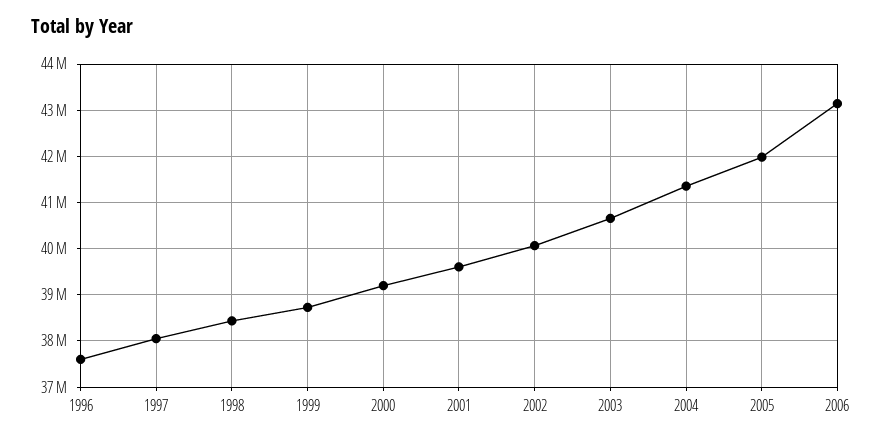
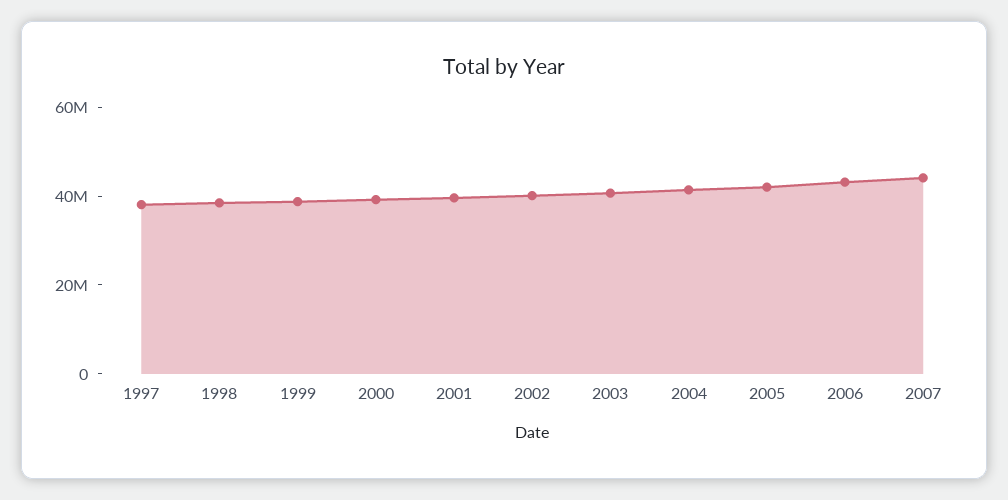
1996: 37600000 -> none
2007: none -> 45000000

